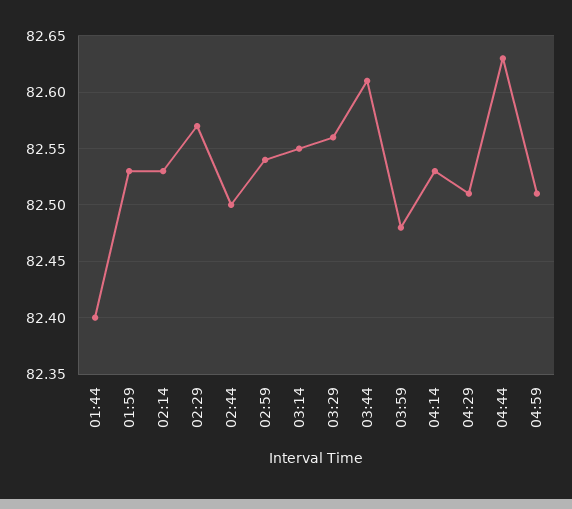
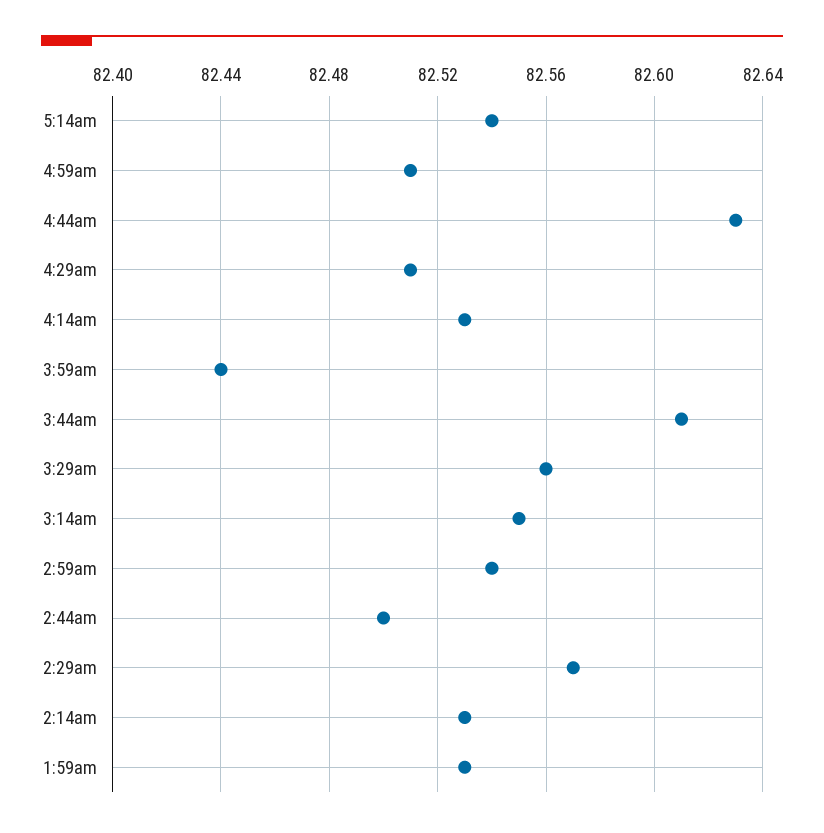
01:44: 82.4 -> none
03:59: 82.48 -> 82.44
5:14am: none -> 82.54

